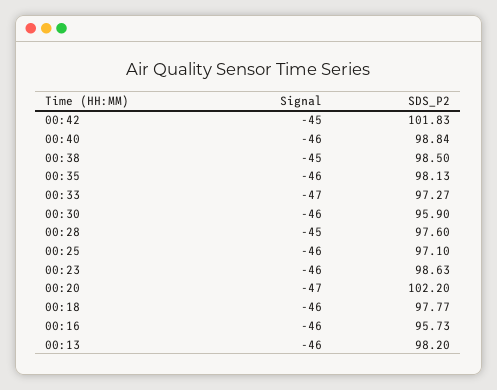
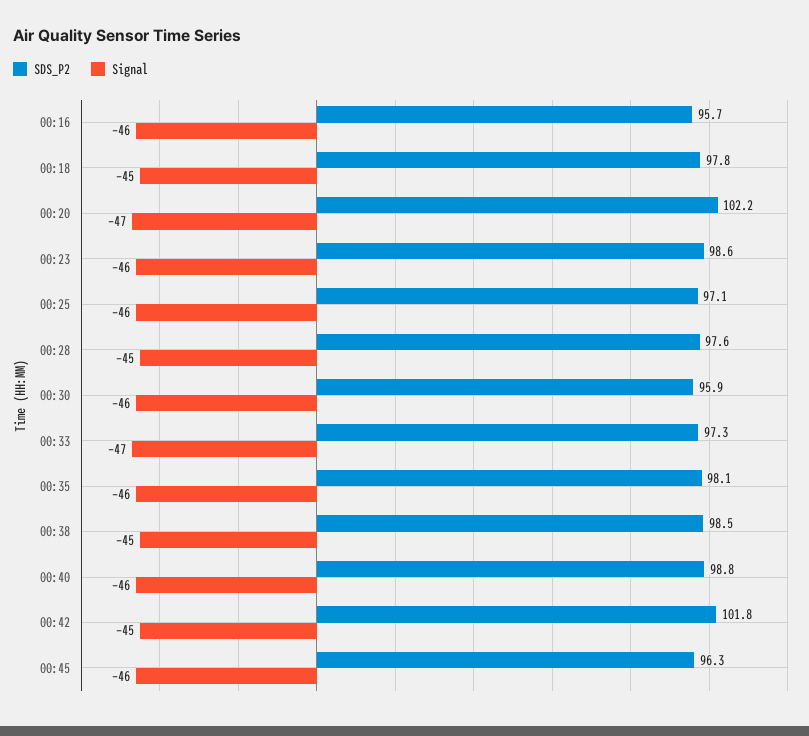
Signal, 00:18: -46 -> -45
Signal, 00:13: -46 -> none
SDS_P2, 00:13: 98.2 -> none
SDS_P2, 00:45: none -> 96.3
Signal, 00:45: none -> -46

